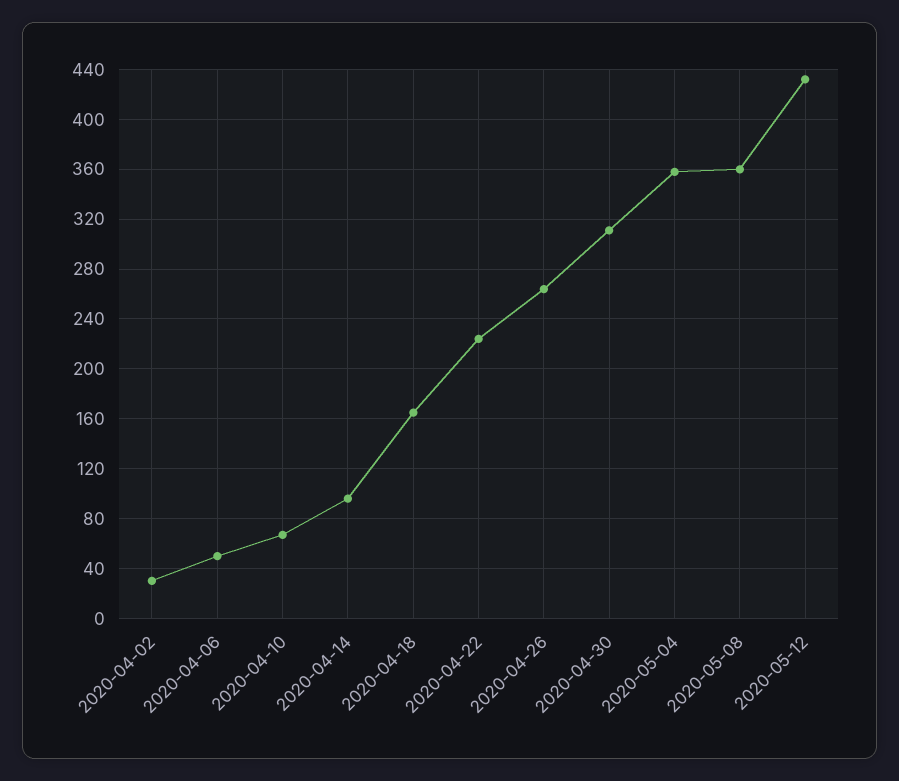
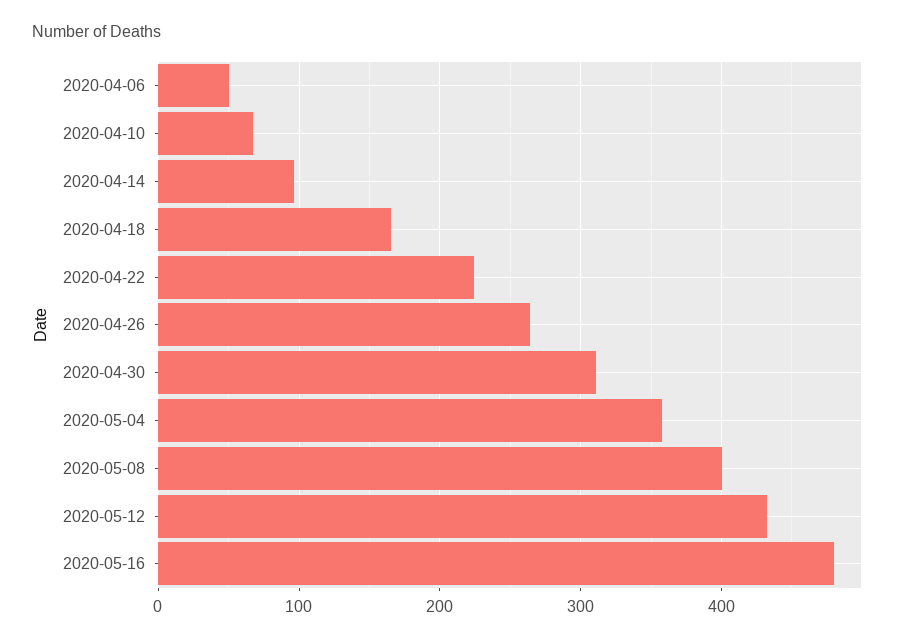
2020-04-02: 30 -> none
2020-05-08: 360 -> 400
2020-05-16: none -> 480

